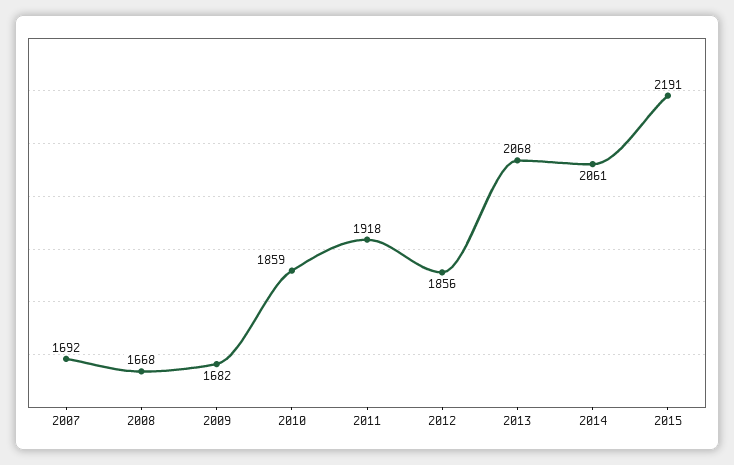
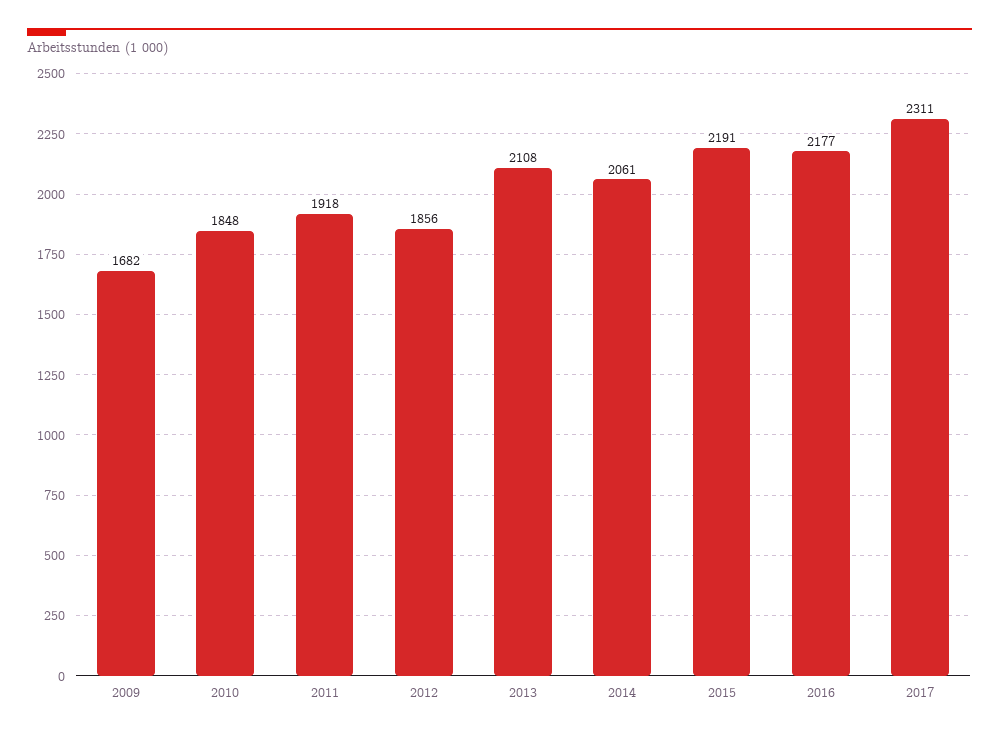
2007: 1692 -> none
2008: 1668 -> none
2010: 1859 -> 1848
2013: 2068 -> 2108
2016: none -> 2177
2017: none -> 2311

